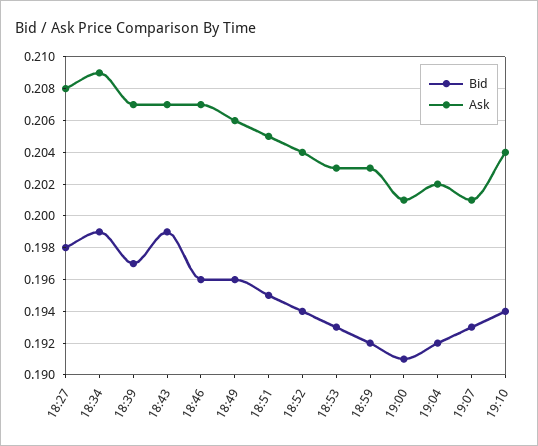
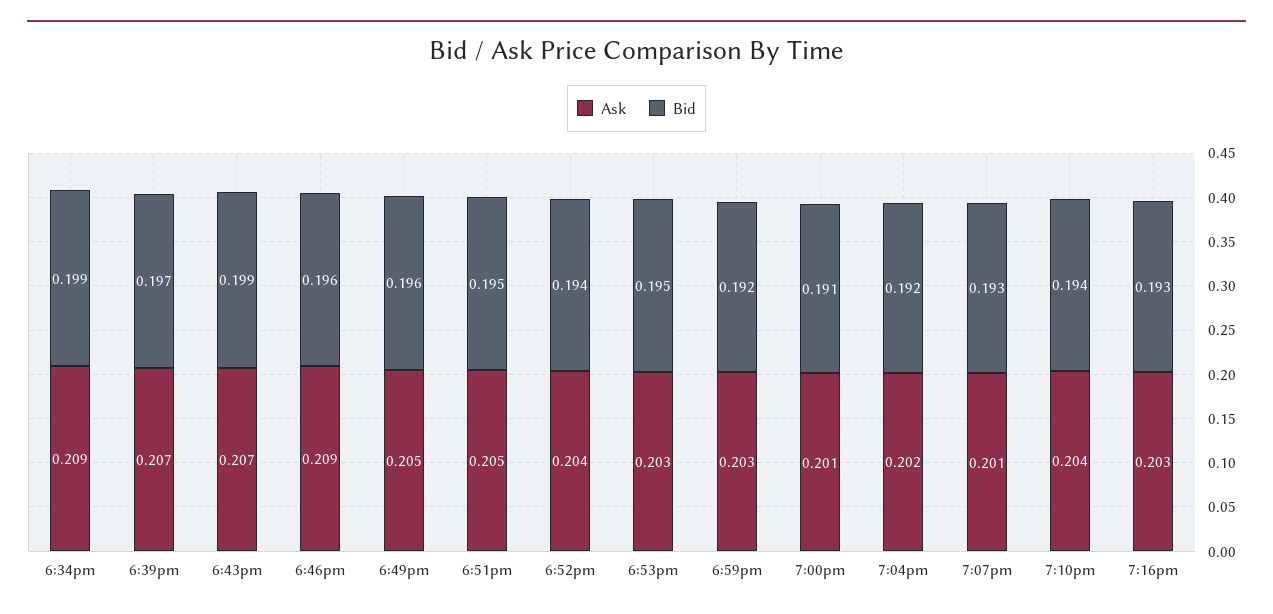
Bid, 18:27: 0.198 -> none
Ask, 18:27: 0.208 -> none
Ask, 18:46: 0.207 -> 0.209
Ask, 18:49: 0.206 -> 0.205
Bid, 18:53: 0.193 -> 0.195
Ask, 7:16pm: none -> 0.203
Bid, 7:16pm: none -> 0.193

